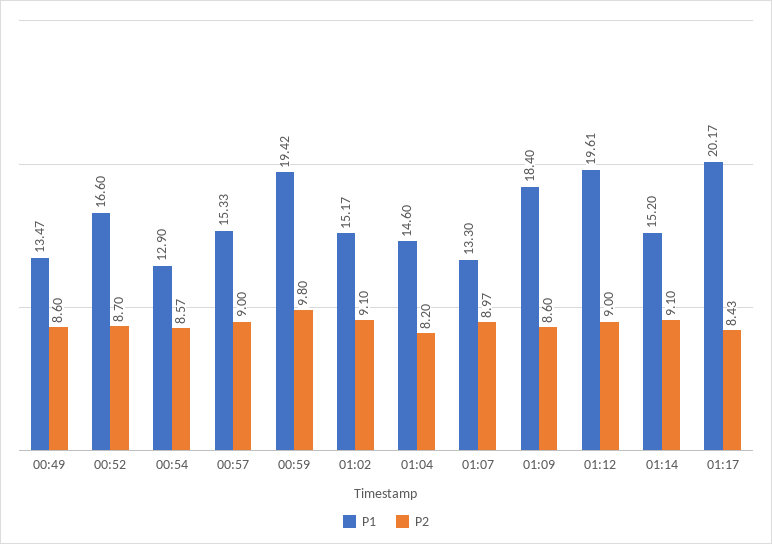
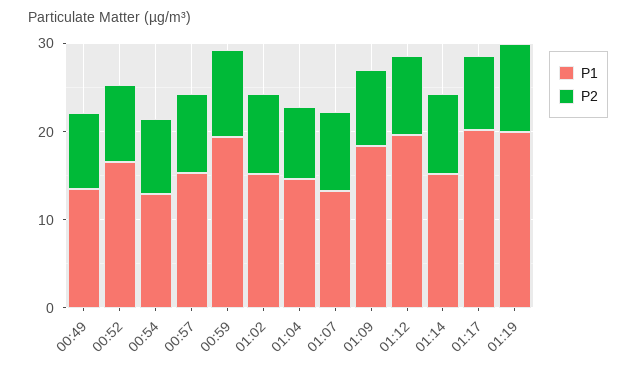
P1, 01:19: none -> 20
P2, 01:19: none -> 10

